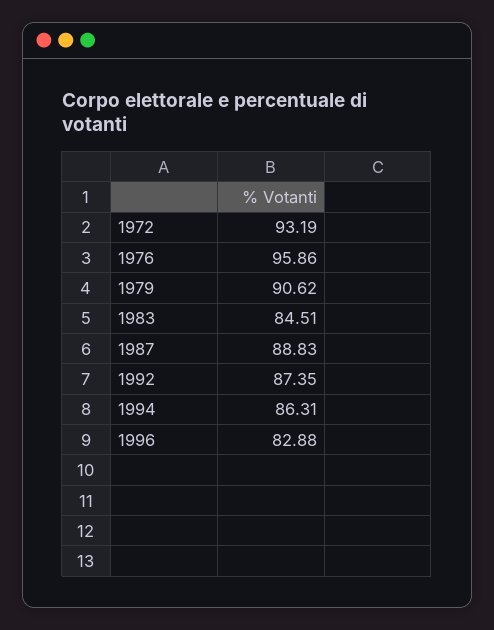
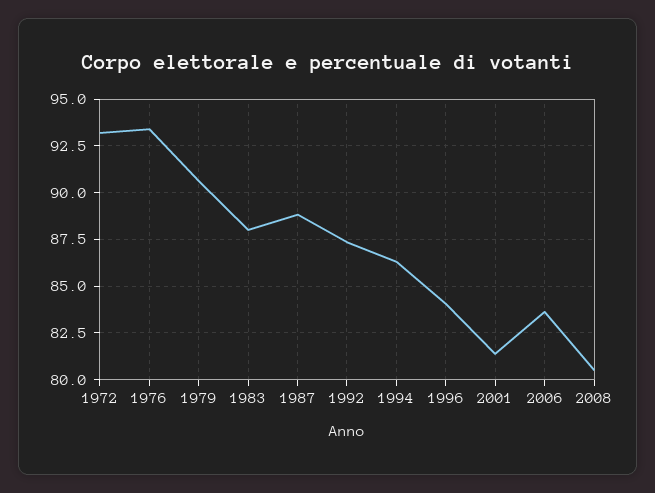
1976: 95.86 -> 93.5
1983: 84.51 -> 88
1996: 82.88 -> 84
2001: none -> 81.5
2006: none -> 83.5
2008: none -> 80.5

